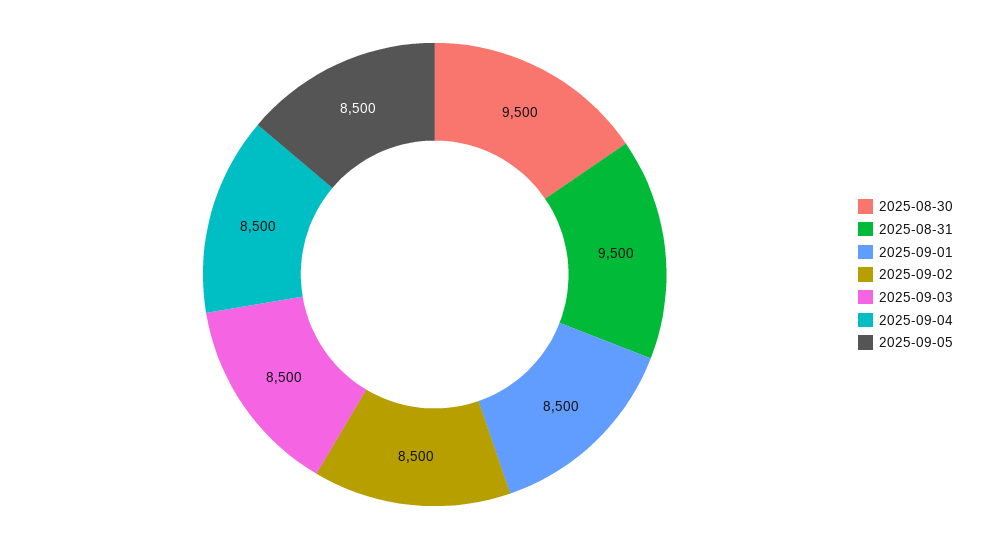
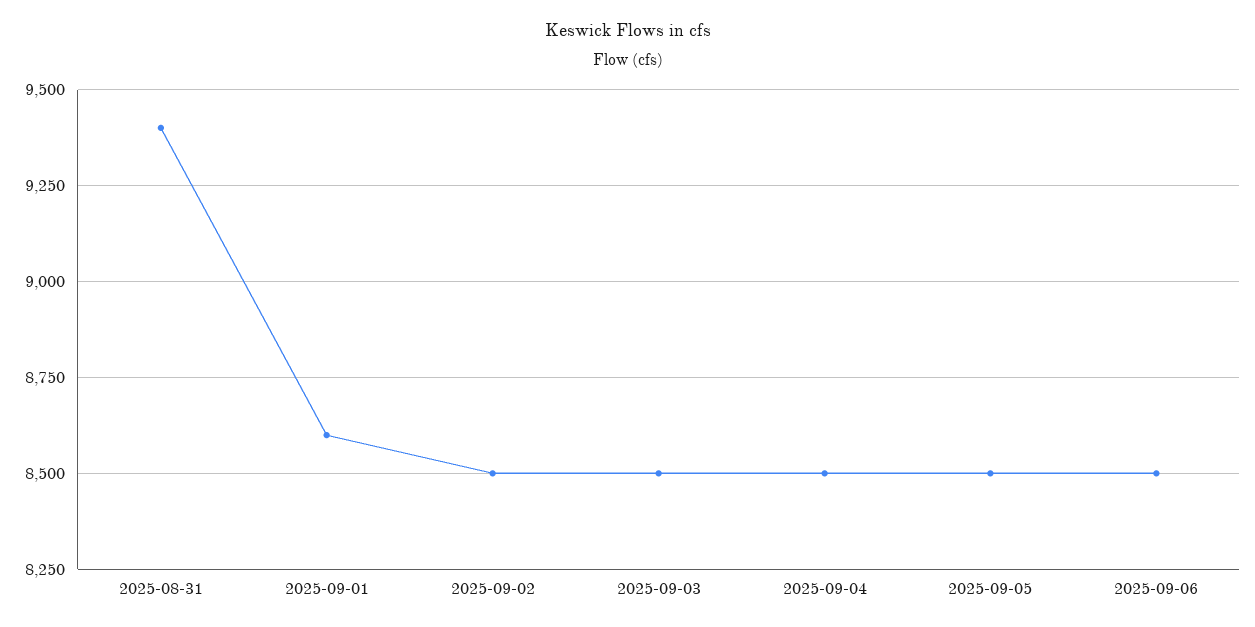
2025-08-30: 9500 -> none
2025-08-31: 9500 -> 9400
2025-09-01: 8500 -> 8600
2025-09-06: none -> 8500

